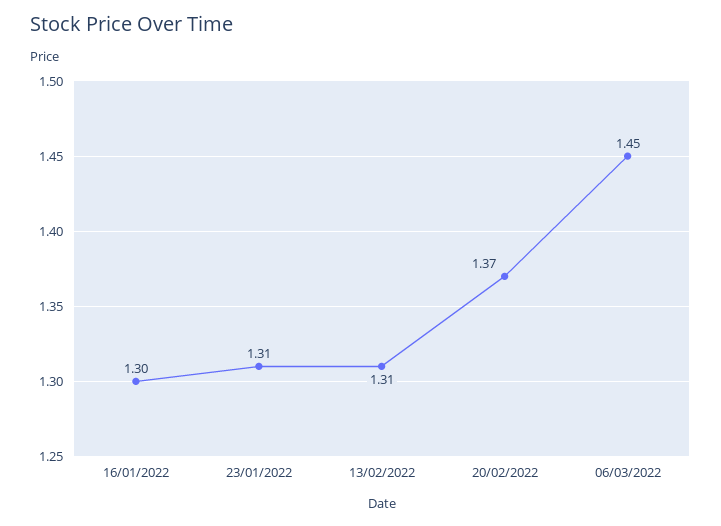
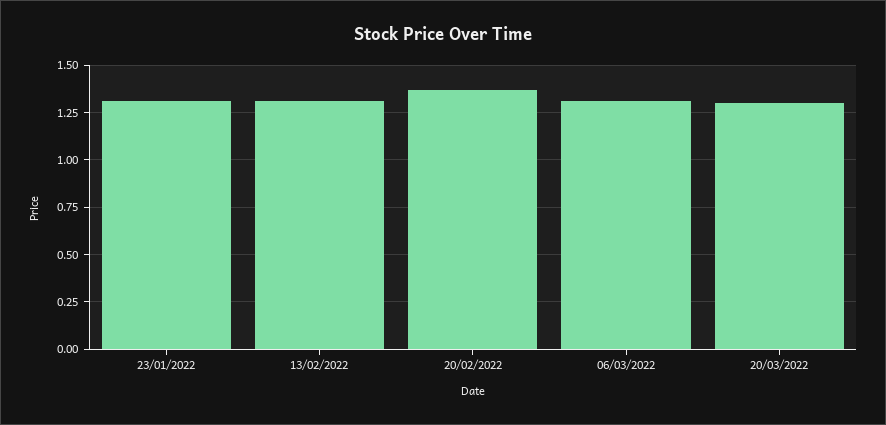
16/01/2022: 1.3 -> none
06/03/2022: 1.45 -> 1.3
20/03/2022: none -> 1.3

